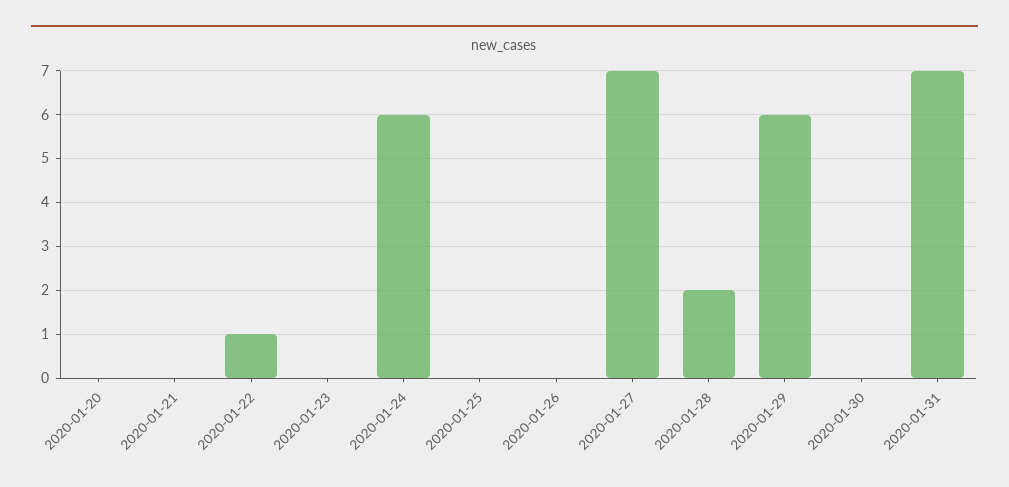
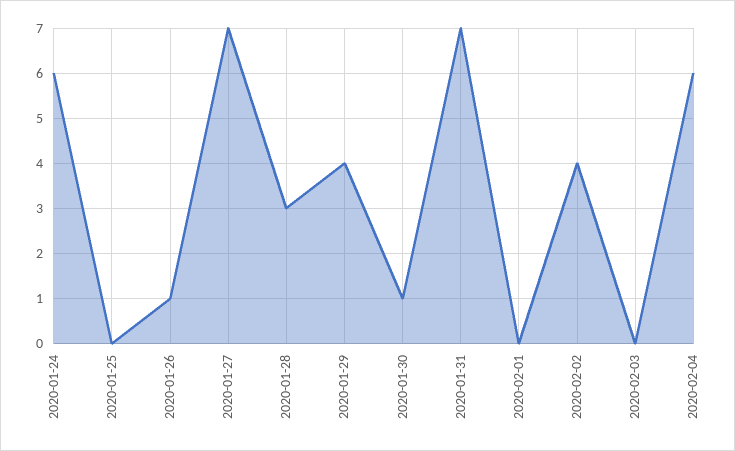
2020-01-20: 0 -> none
2020-01-21: 0 -> none
2020-01-22: 1 -> none
2020-01-23: 0 -> none
2020-01-26: 0 -> 1
2020-01-28: 2 -> 3
2020-01-29: 6 -> 4
2020-01-30: 0 -> 1
2020-02-01: none -> 0
2020-02-02: none -> 4
2020-02-03: none -> 0
2020-02-04: none -> 6

